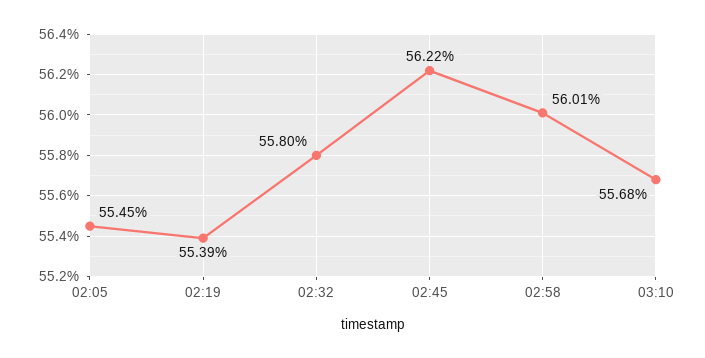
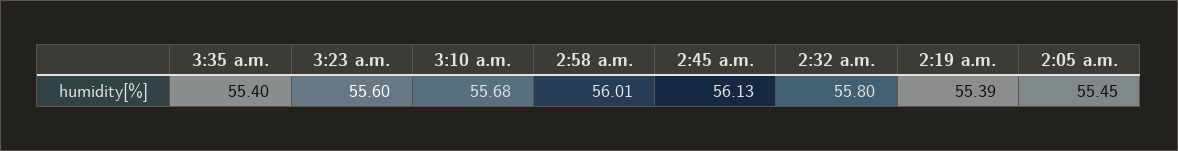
02:45: 56.22 -> 56.13
3:35 a.m.: none -> 55.4
3:23 a.m.: none -> 55.6

